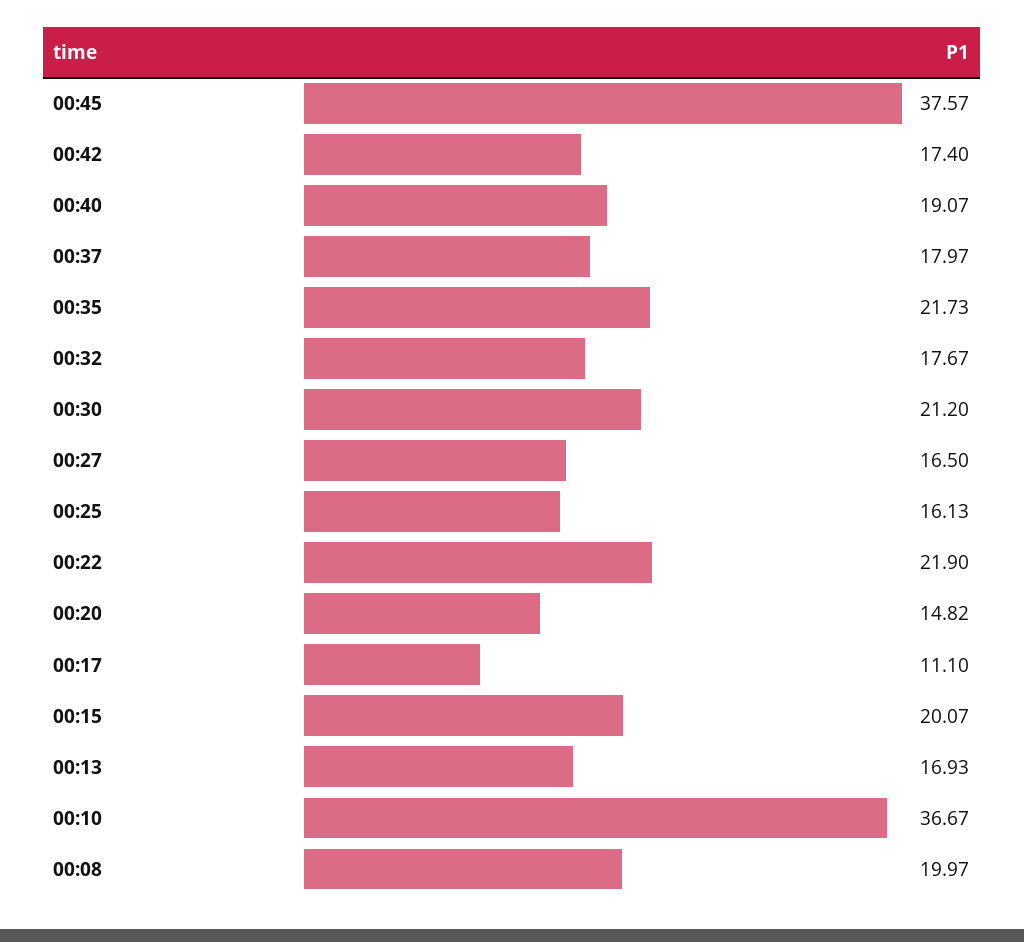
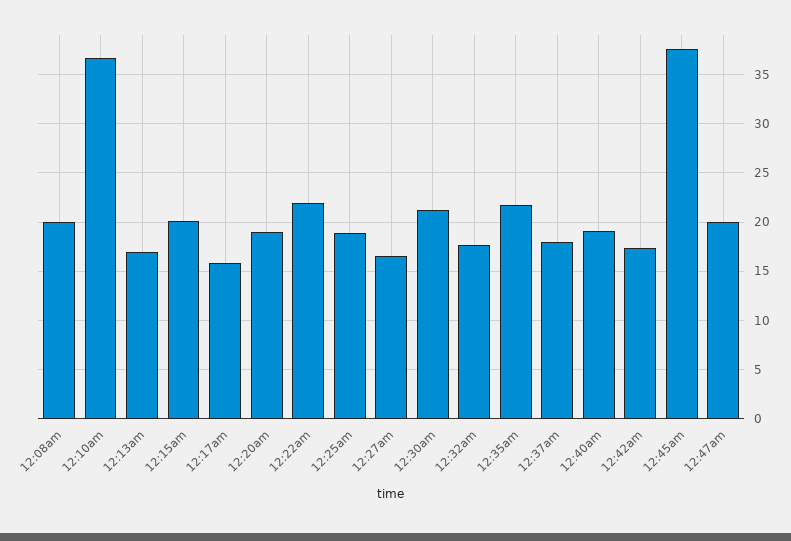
00:25: 16.13 -> 19
00:20: 14.82 -> 19
00:17: 11.1 -> 16
12:47am: none -> 20

